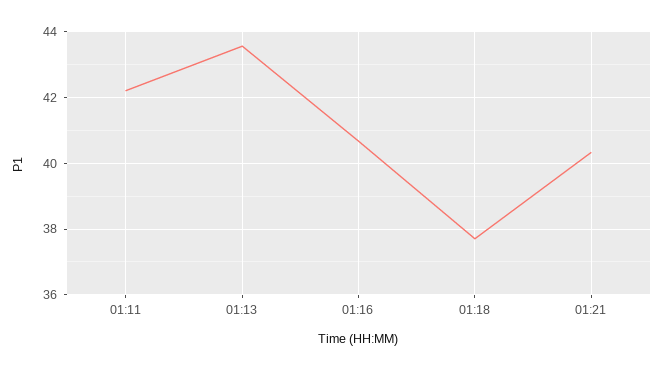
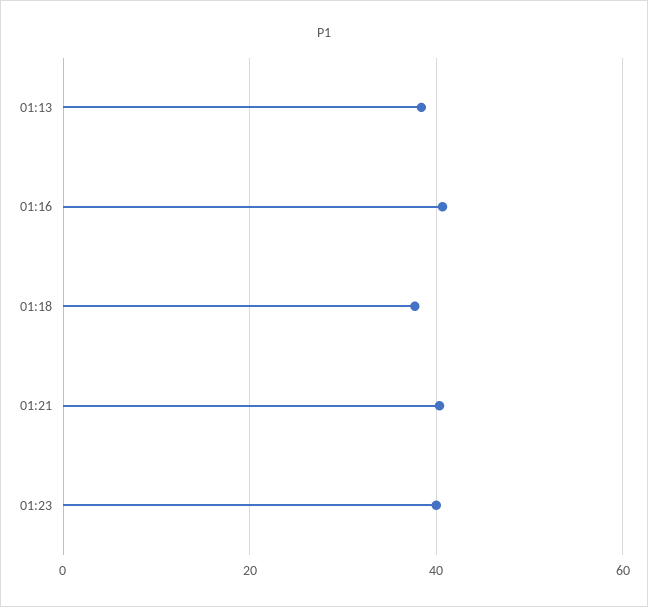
01:11: 42.2 -> none
01:13: 43.6 -> 38
01:23: none -> 40

